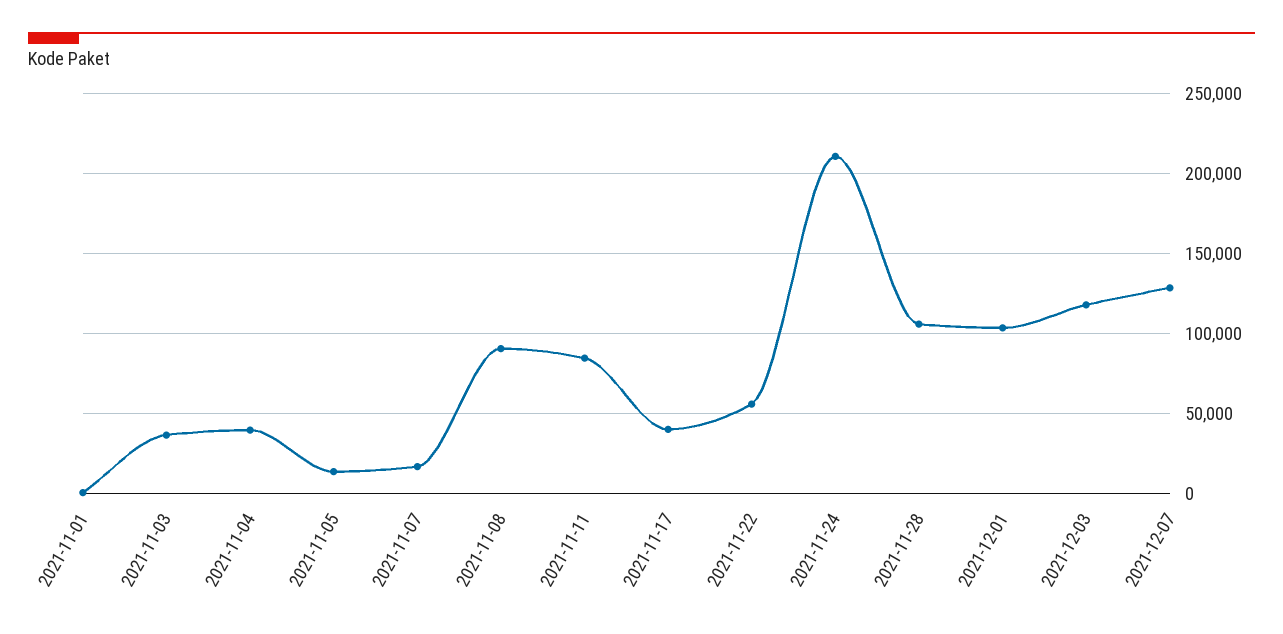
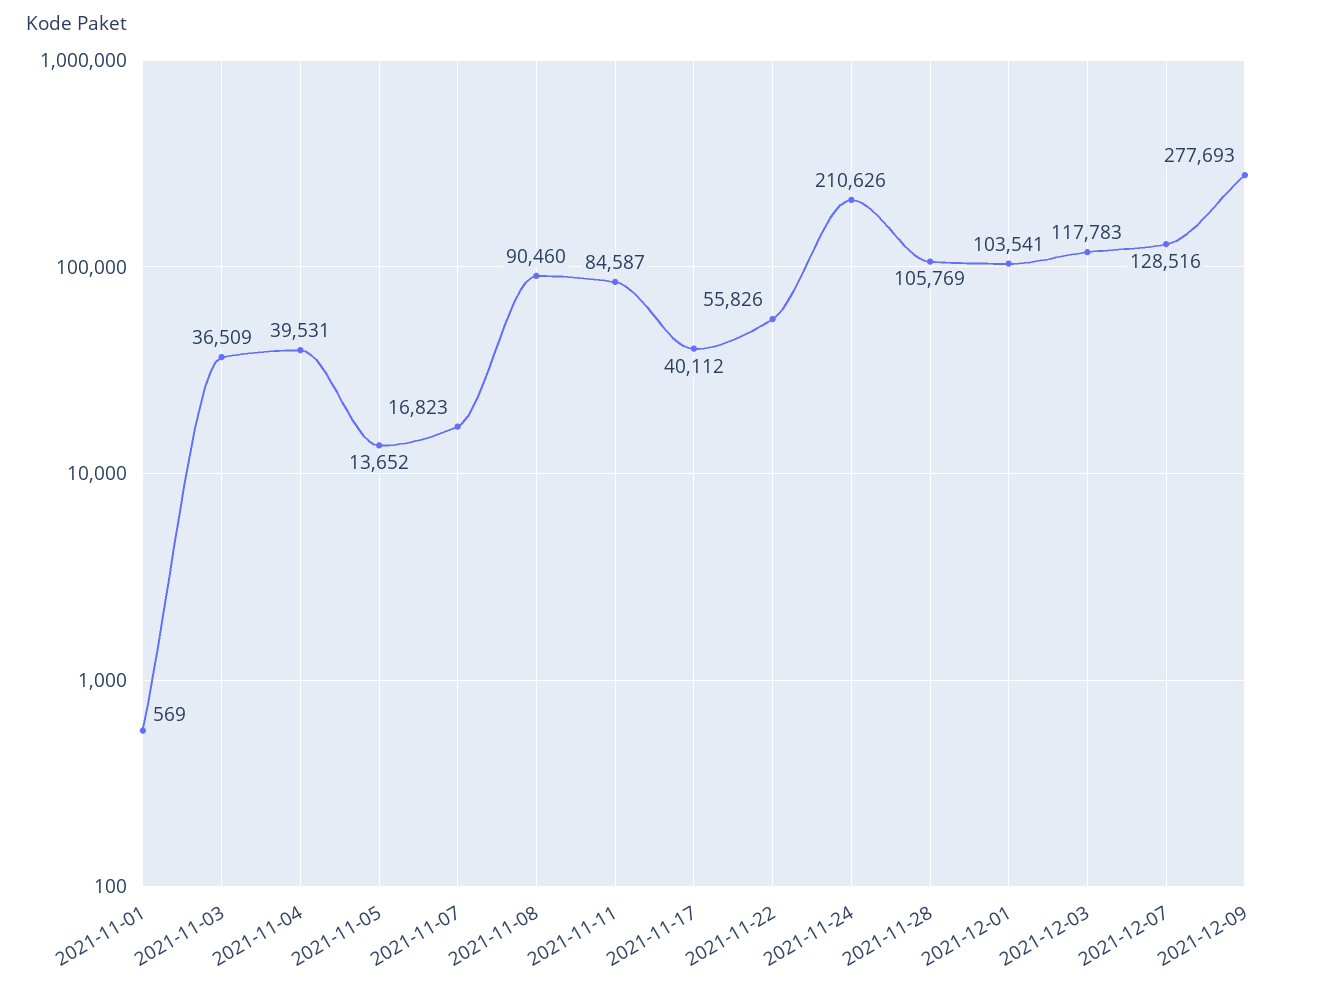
2021-12-09: none -> 277693

